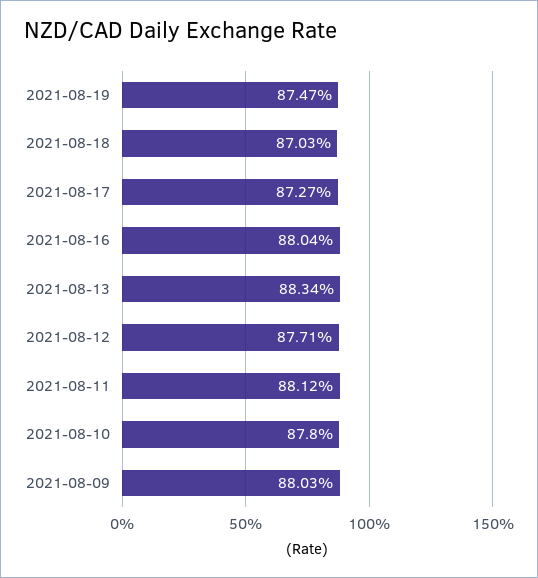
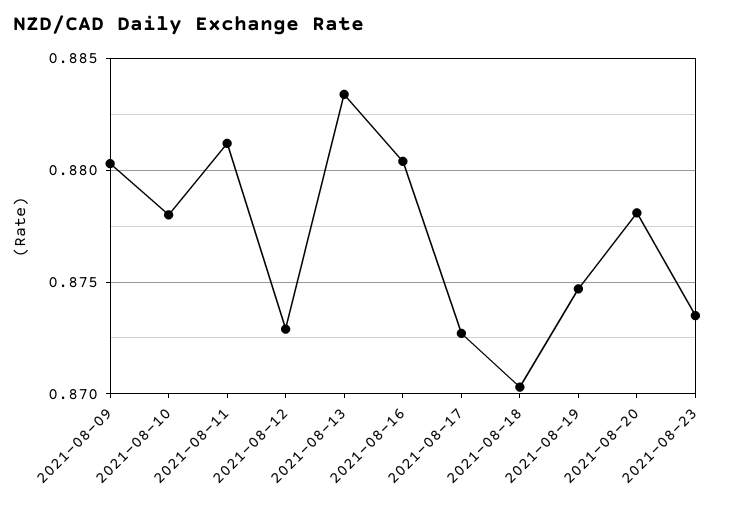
2021-08-12: 0.8771 -> 0.873
2021-08-20: none -> 0.878
2021-08-23: none -> 0.8735

